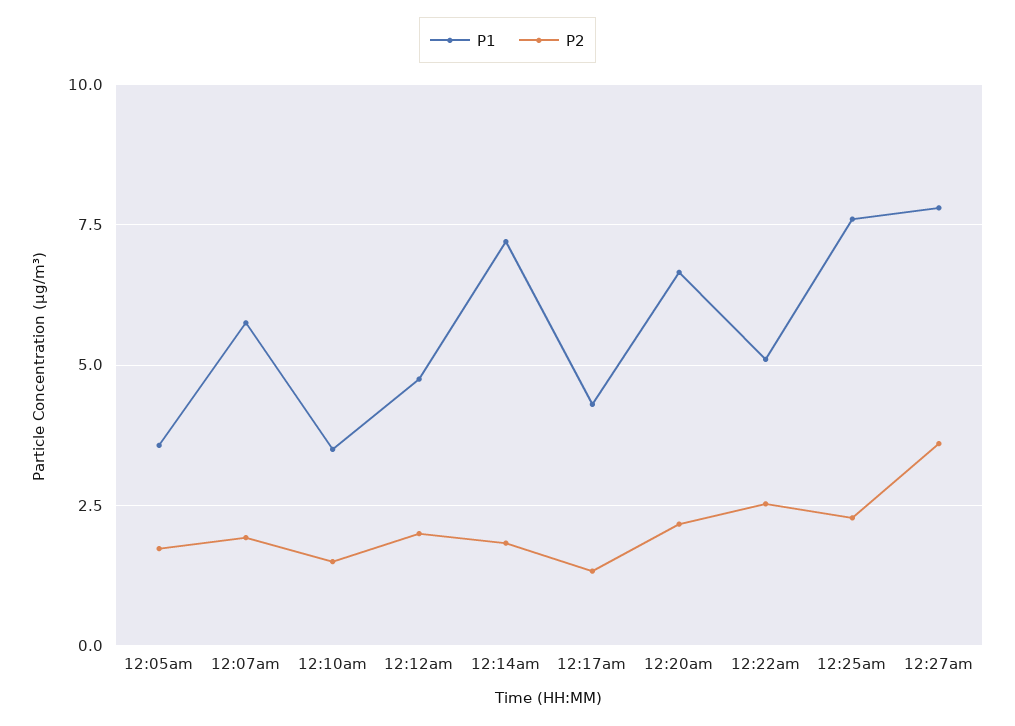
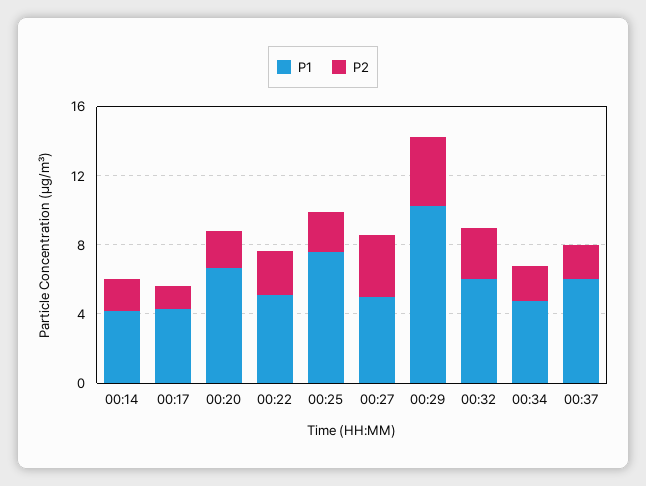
P1, 12:05am: 3.5 -> none
P2, 12:05am: 1.75 -> none
P1, 12:07am: 5.75 -> none
P2, 12:07am: 2 -> none
P1, 12:10am: 3.5 -> none
P2, 12:10am: 1.5 -> none
P1, 12:12am: 4.75 -> none
P2, 12:12am: 2 -> none
P1, 12:14am: 7.25 -> 4
P1, 12:27am: 7.75 -> 5
P1, 00:29: none -> 10
P2, 00:29: none -> 4
P1, 00:32: none -> 6
P2, 00:32: none -> 3
P1, 00:34: none -> 5
P2, 00:34: none -> 2
P1, 00:37: none -> 6
P2, 00:37: none -> 2

